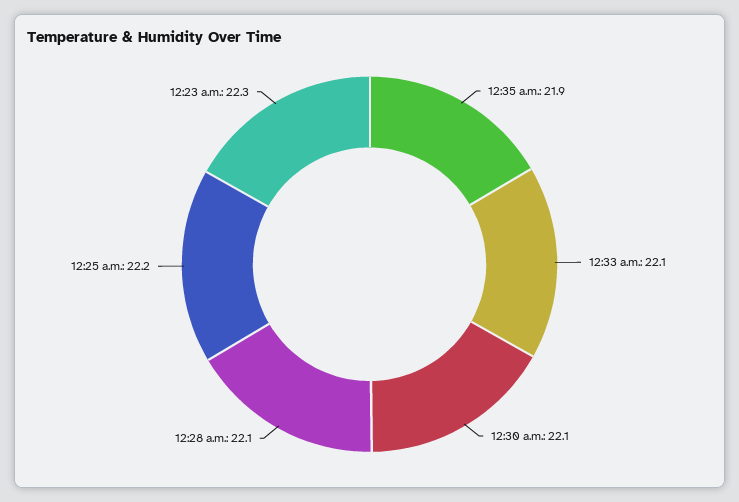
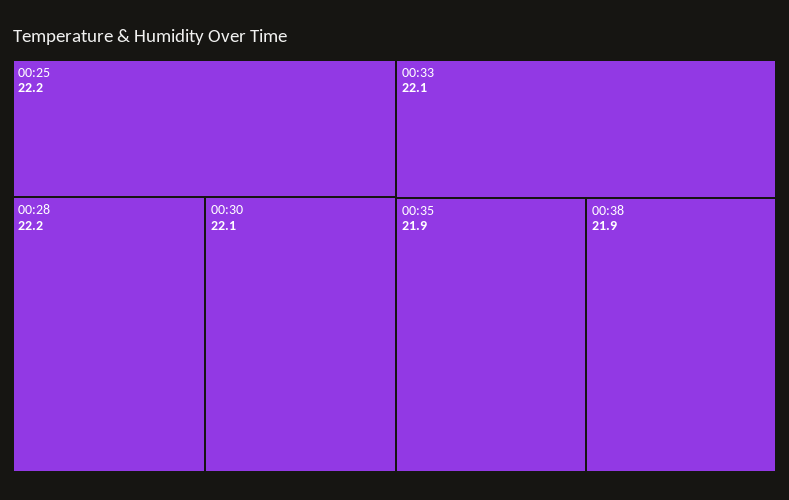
12:28 a.m.: 22.1 -> 22.2
12:23 a.m.: 22.3 -> none
00:38: none -> 21.9

